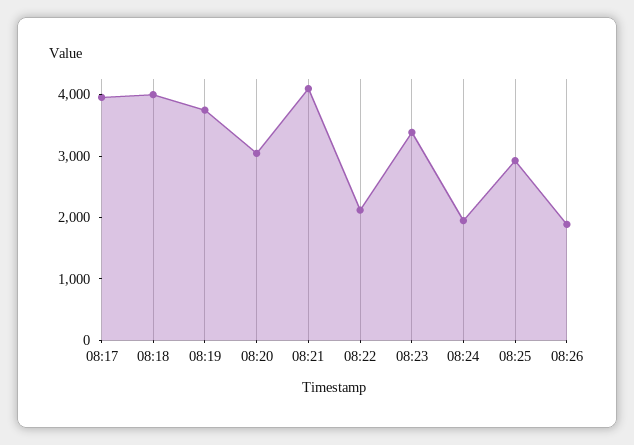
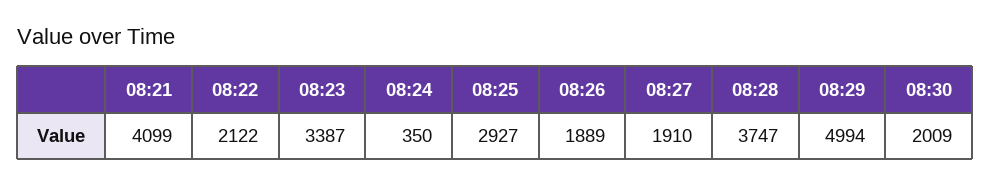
08:17: 4000 -> none
08:18: 4000 -> none
08:19: 3800 -> none
08:20: 3000 -> none
08:24: 2000 -> 350
08:27: none -> 1910
08:28: none -> 3747
08:29: none -> 4994
08:30: none -> 2009

